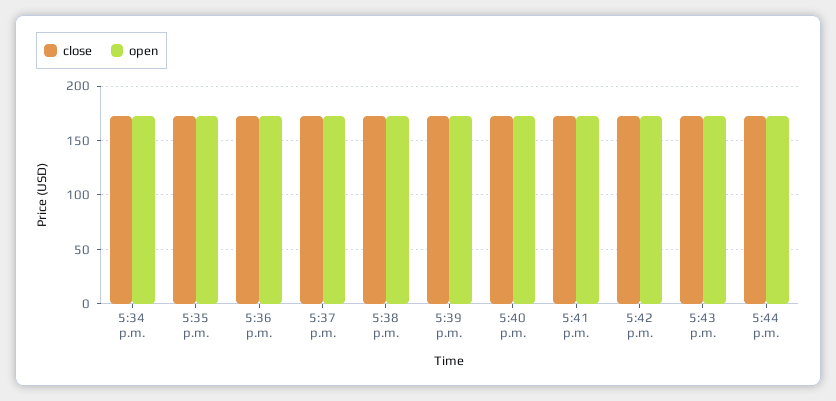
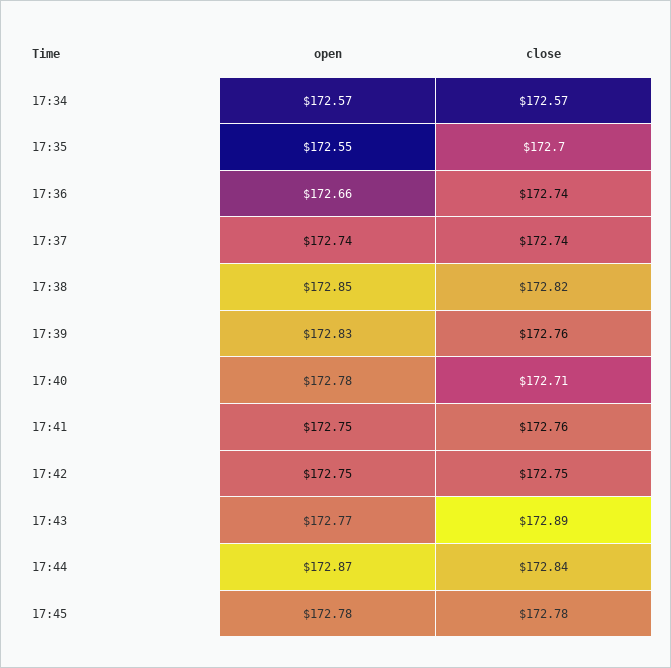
open, 17:45: none -> 172.78
close, 17:45: none -> 172.78

